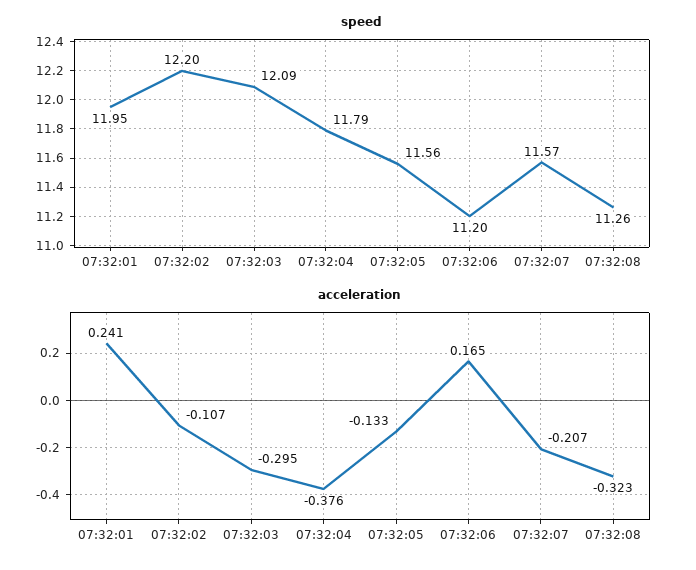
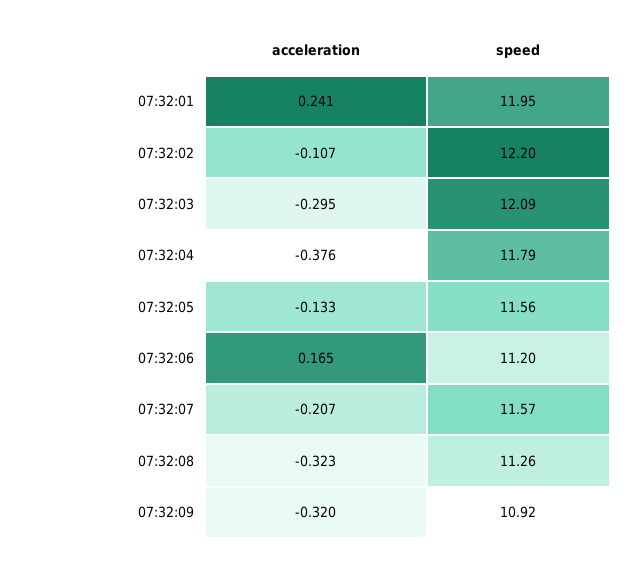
acceleration, 07:32:09: none -> -0.32
speed, 07:32:09: none -> 10.92

